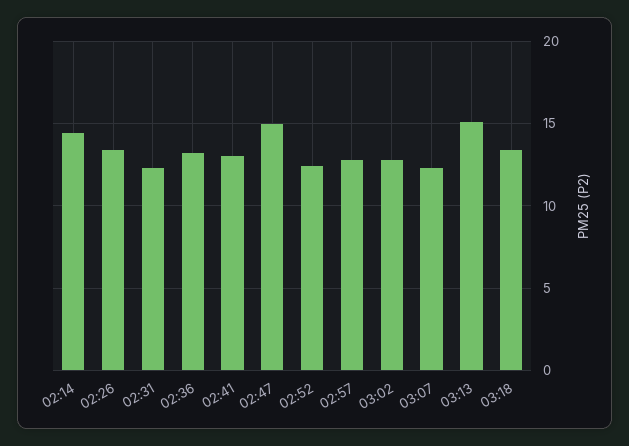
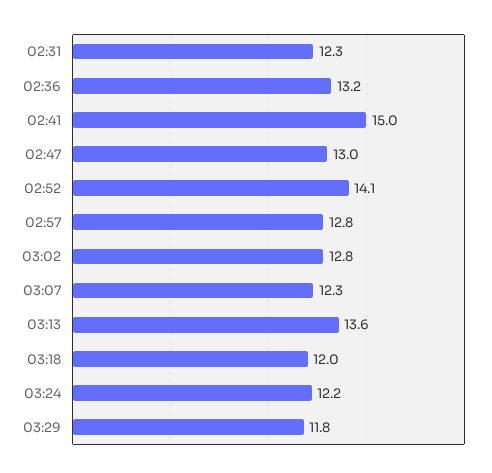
02:14: 14.5 -> none
02:26: 13.5 -> none
02:41: 13 -> 15
02:47: 15 -> 13
02:52: 12.5 -> 14.1
03:13: 15 -> 13.6
03:18: 13.5 -> 12
03:24: none -> 12.2
03:29: none -> 11.8

